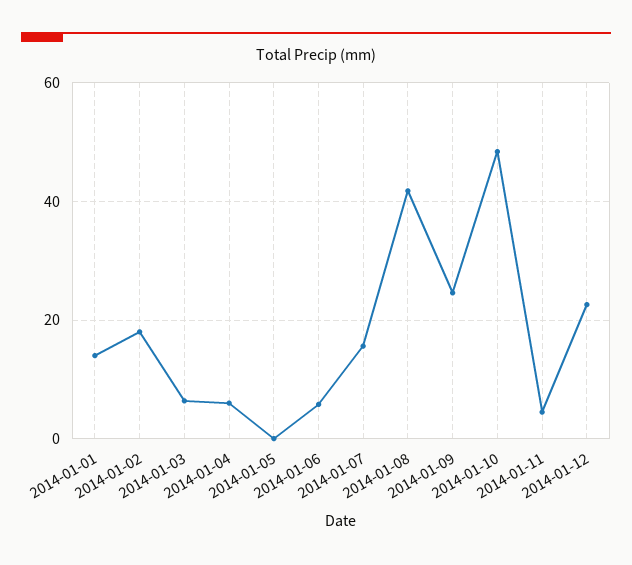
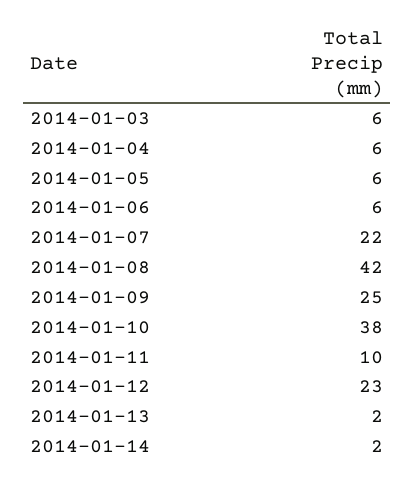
2014-01-01: 14 -> none
2014-01-02: 18 -> none
2014-01-05: 0 -> 6
2014-01-07: 16 -> 22
2014-01-10: 48 -> 38
2014-01-11: 4 -> 10
2014-01-13: none -> 2
2014-01-14: none -> 2

